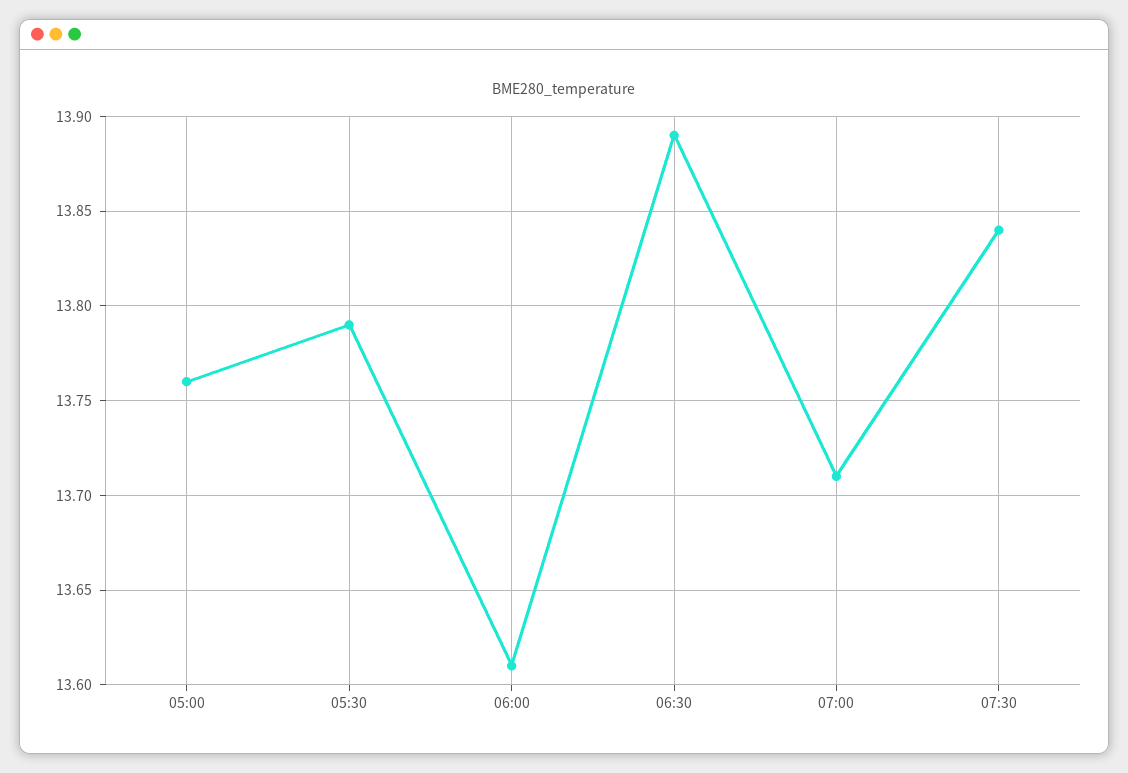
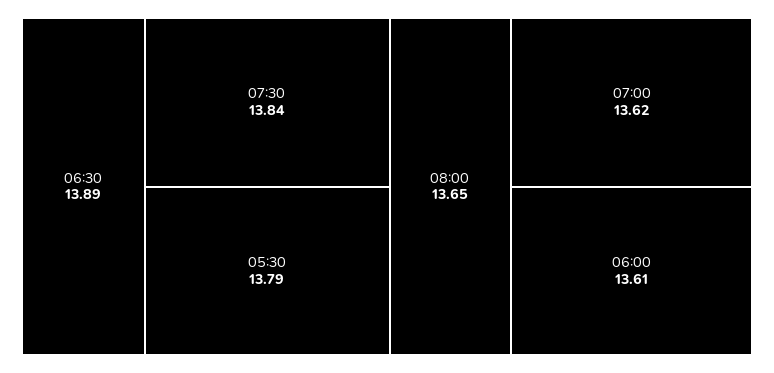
05:00: 13.76 -> none
07:00: 13.71 -> 13.62
08:00: none -> 13.65

